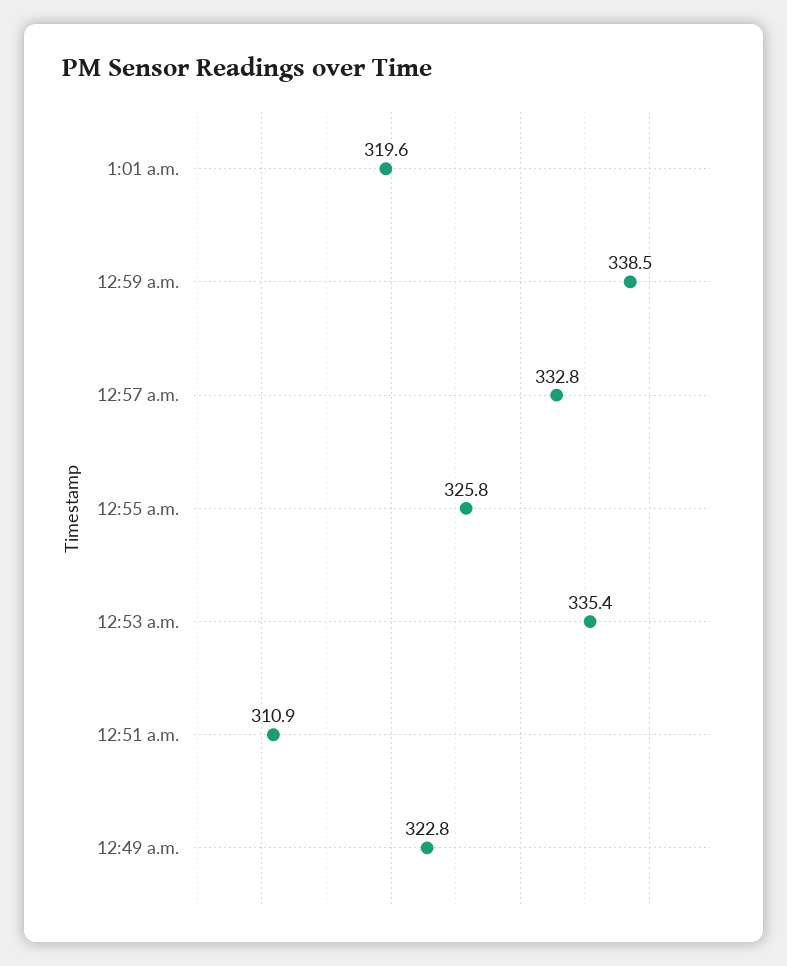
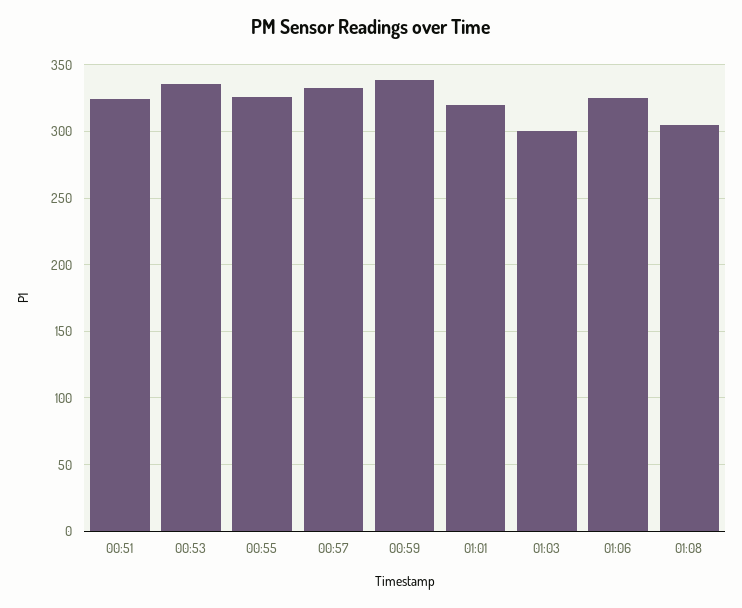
12:51 a.m.: 310.9 -> 325
12:49 a.m.: 322.8 -> none
01:03: none -> 300
01:06: none -> 325
01:08: none -> 305

